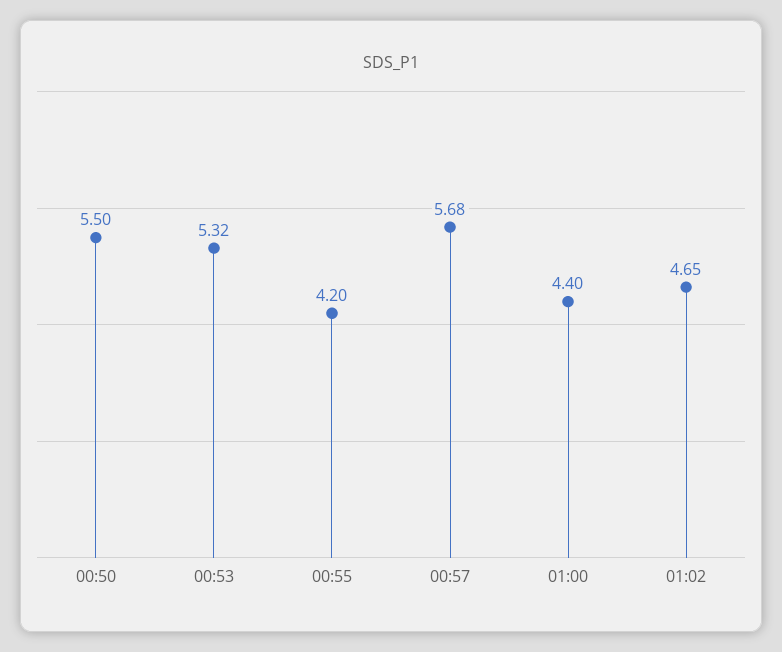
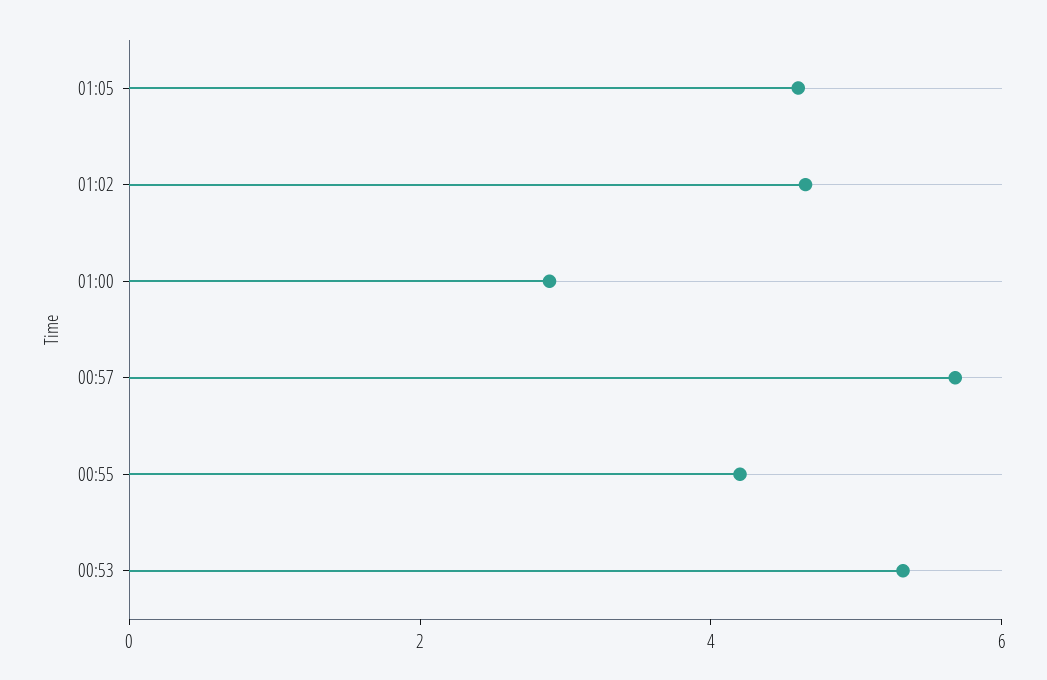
00:50: 5.5 -> none
01:00: 4.4 -> 3
01:05: none -> 4.5

